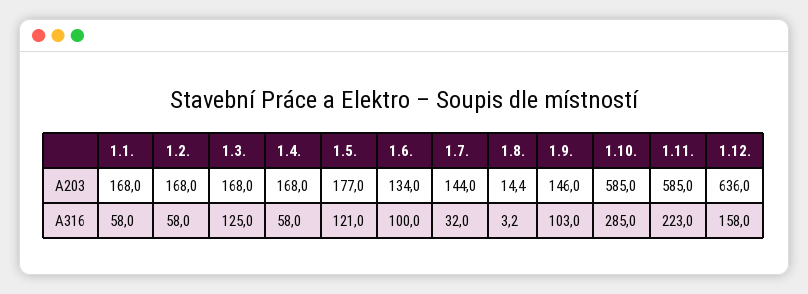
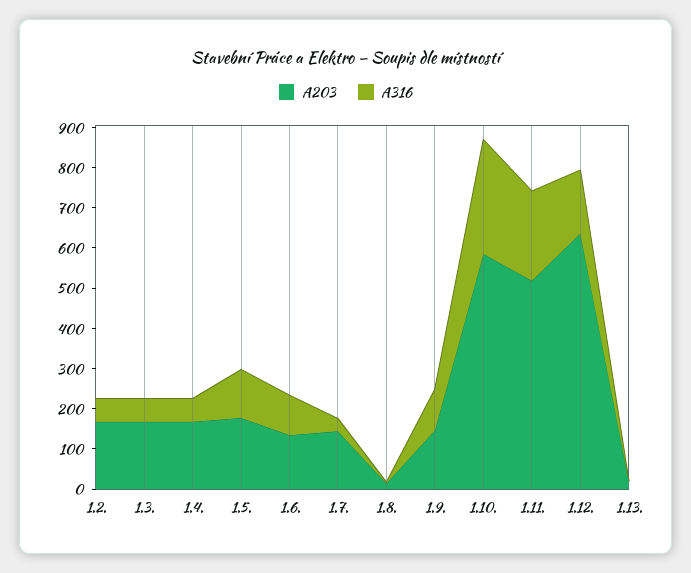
A203, 1.1.: 168 -> none
A203, 1.11.: 585 -> 520
A316, 1.1.: 58 -> none
A316, 1.3.: 125 -> 60
A203, 1.13.: none -> 20
A316, 1.13.: none -> 0

